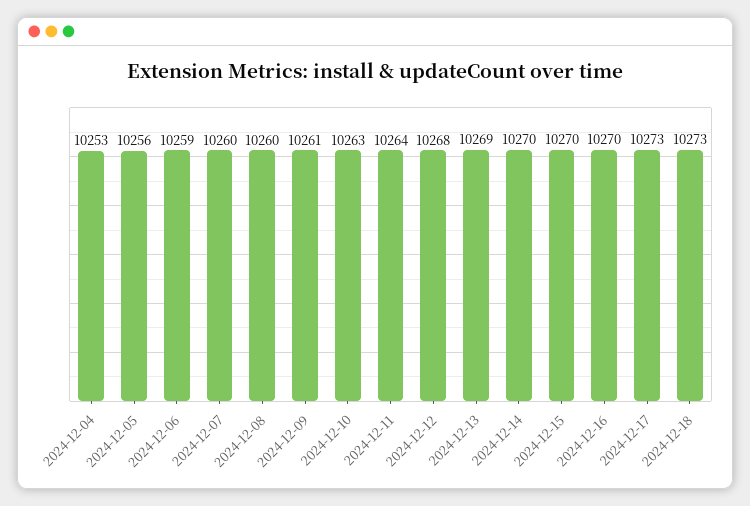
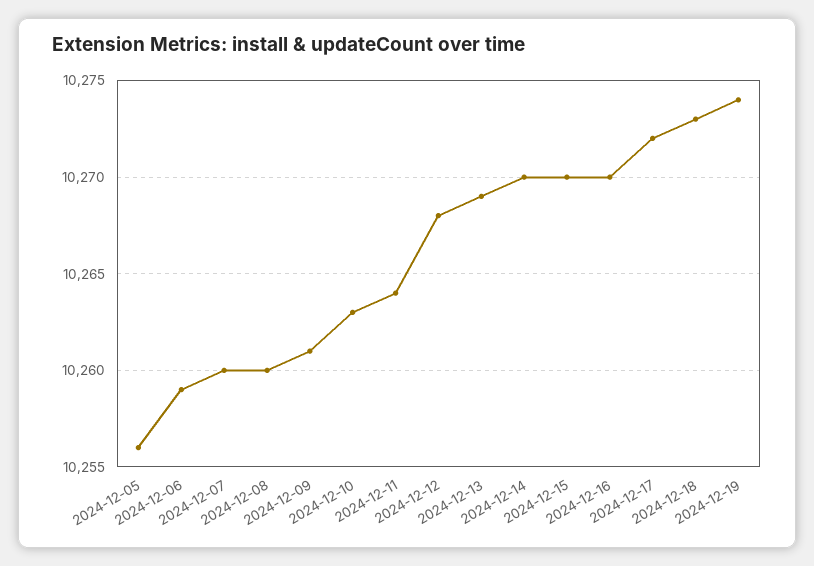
2024-12-04: 10253 -> none
2024-12-17: 10273 -> 10272
2024-12-19: none -> 10274

